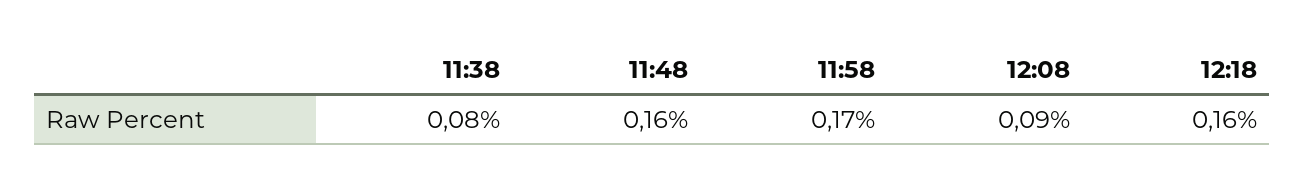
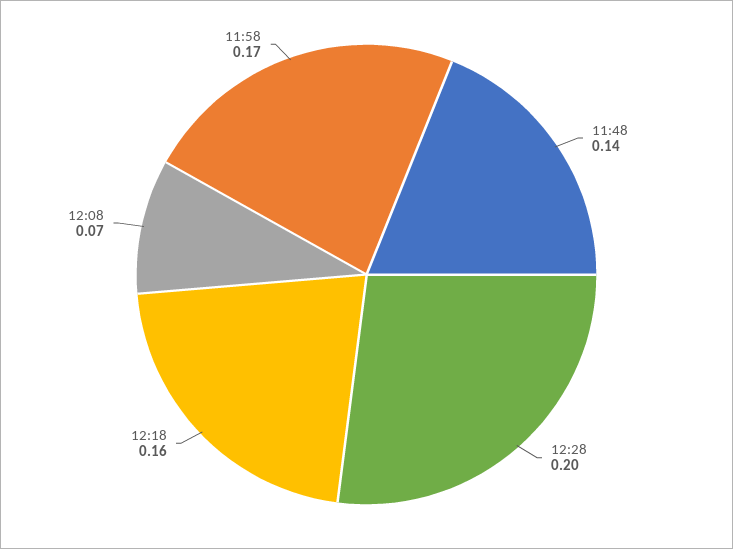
11:38: 0.08 -> none
11:48: 0.16 -> 0.14
12:08: 0.09 -> 0.07
12:28: none -> 0.2

